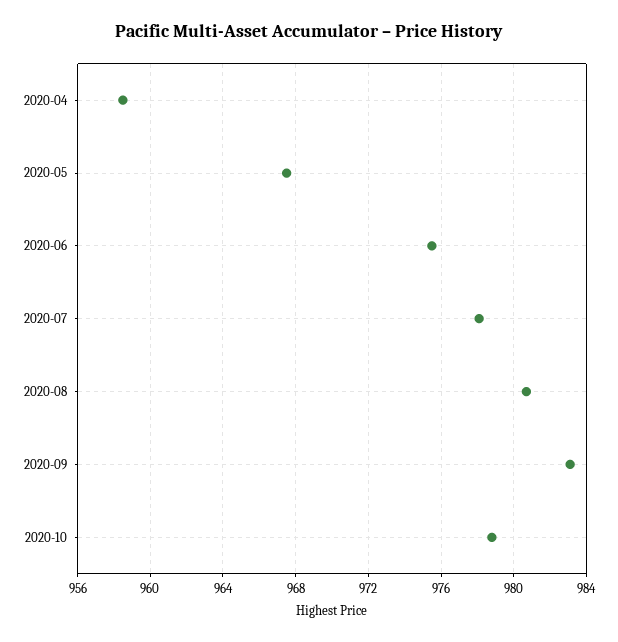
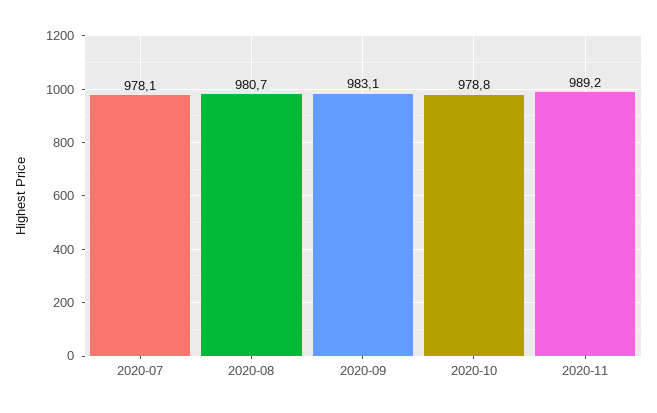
2020-04: 958.5 -> none
2020-05: 967.5 -> none
2020-06: 975.5 -> none
2020-11: none -> 989.2

